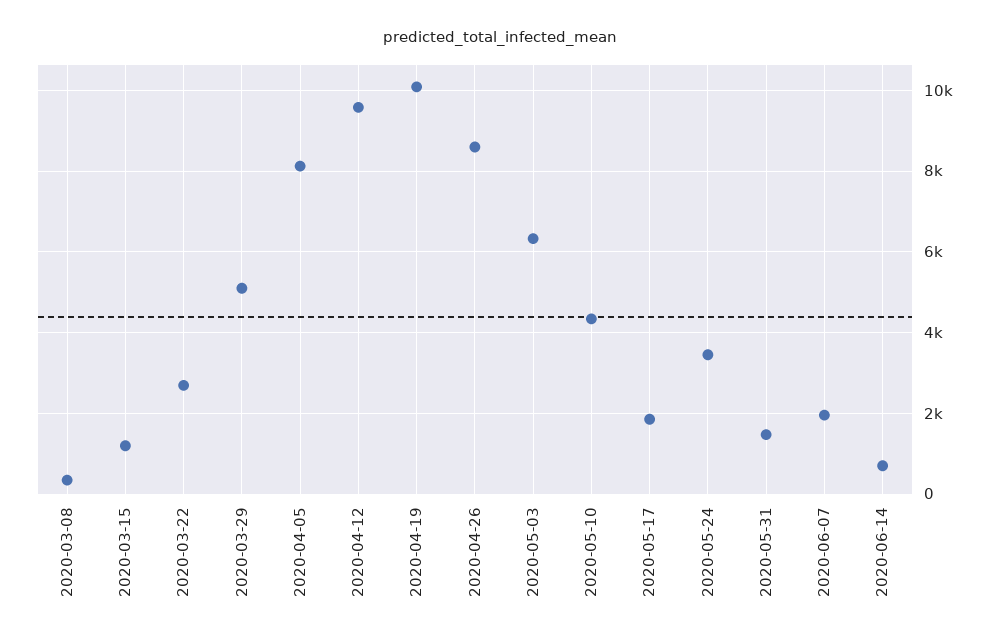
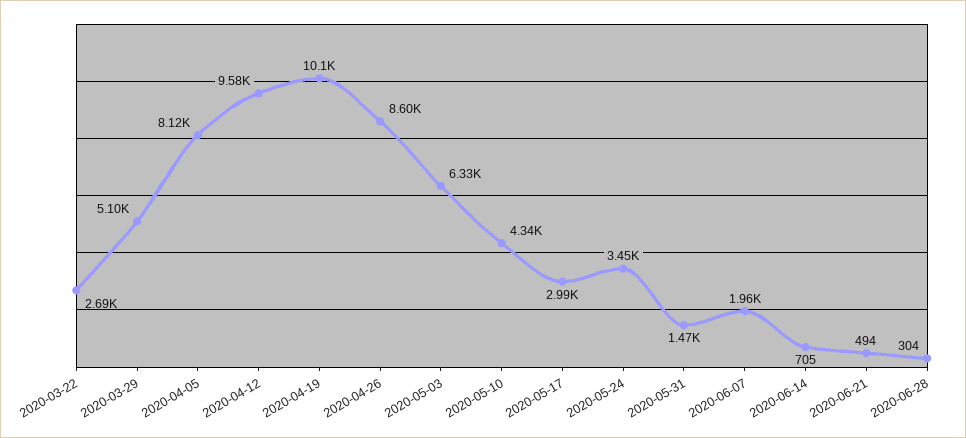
2020-03-08: 400 -> none
2020-03-15: 1200 -> none
2020-05-17: 1800 -> 2990
2020-06-21: none -> 494
2020-06-28: none -> 304

